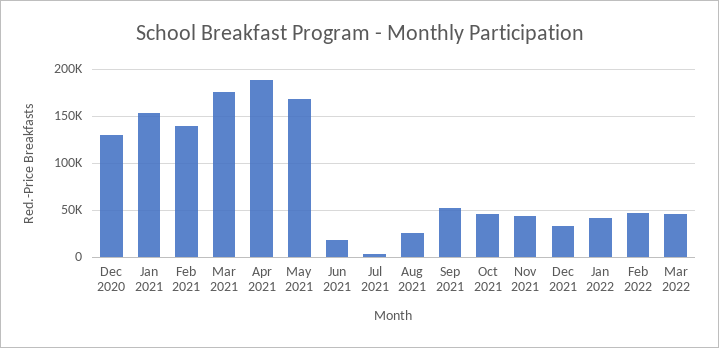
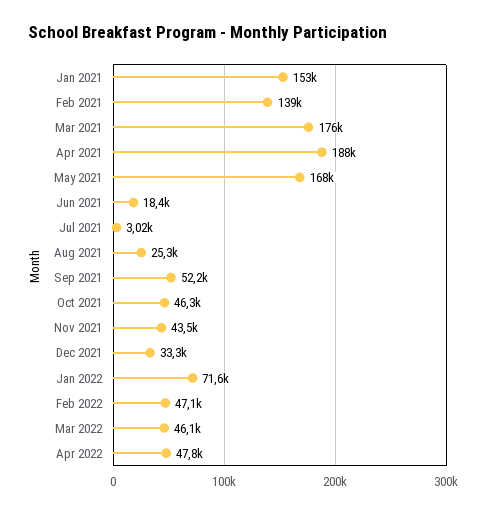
Dec 2020: 130000 -> none
Jan 2022: 40000 -> 71600
Apr 2022: none -> 47800

